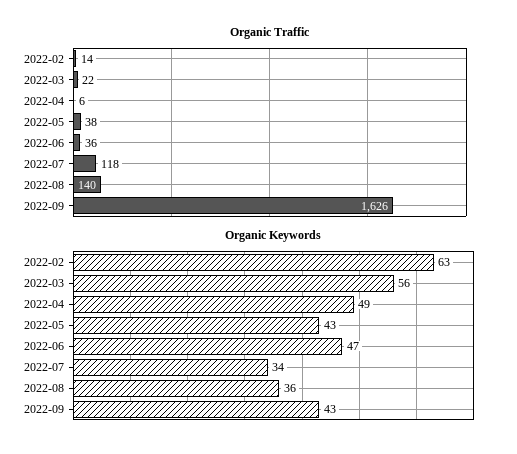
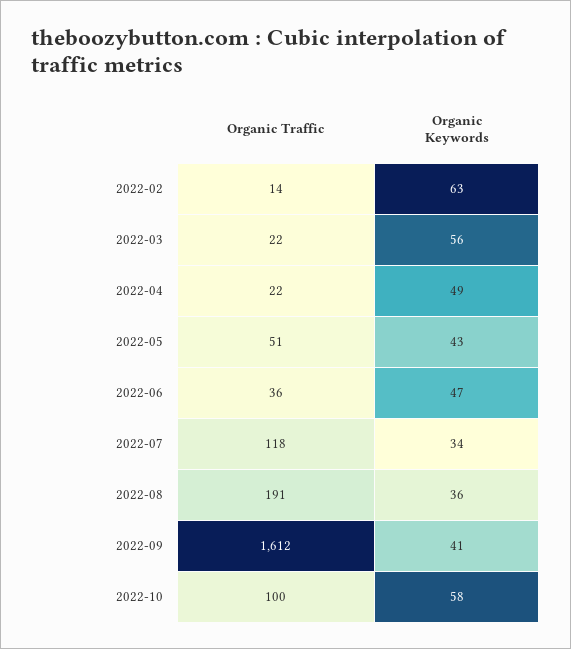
Organic Traffic, 2022-04: 6 -> 22
Organic Traffic, 2022-05: 38 -> 51
Organic Traffic, 2022-08: 140 -> 191
Organic Traffic, 2022-09: 1626 -> 1612
Organic Keywords, 2022-09: 43 -> 41
Organic Traffic, 2022-10: none -> 100
Organic Keywords, 2022-10: none -> 58

